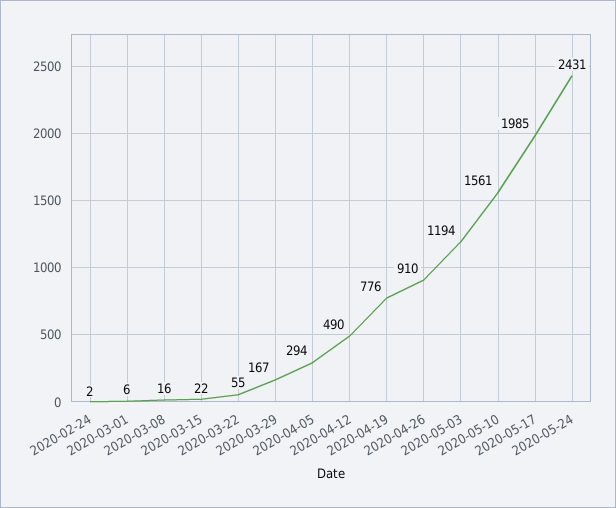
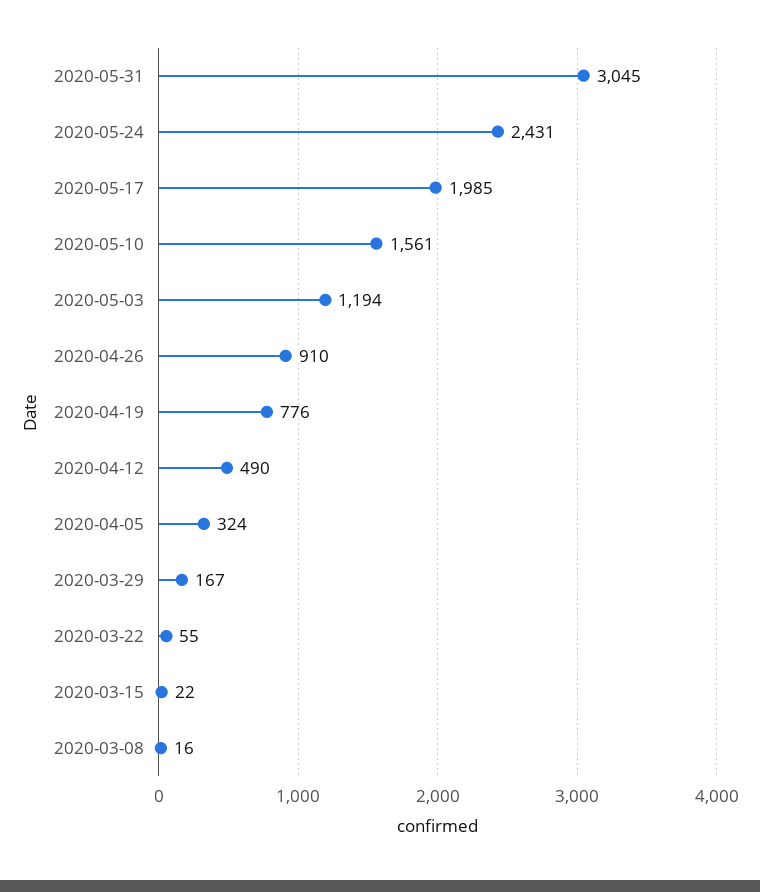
2020-02-24: 2 -> none
2020-03-01: 6 -> none
2020-04-05: 294 -> 324
2020-05-31: none -> 3045

